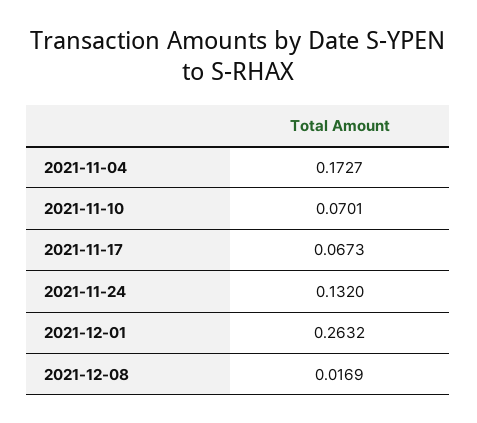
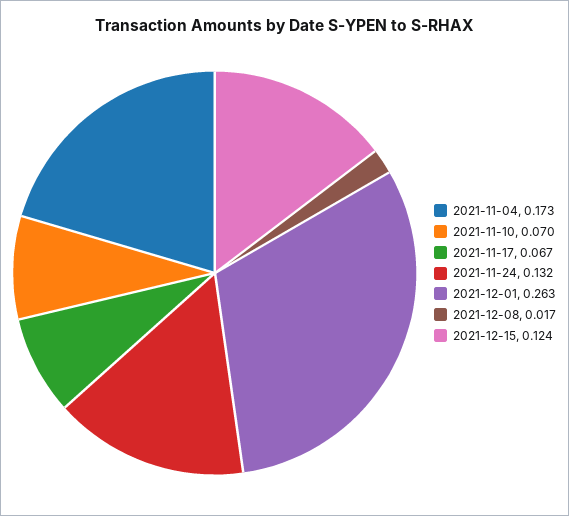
2021-12-15: none -> 0.124

